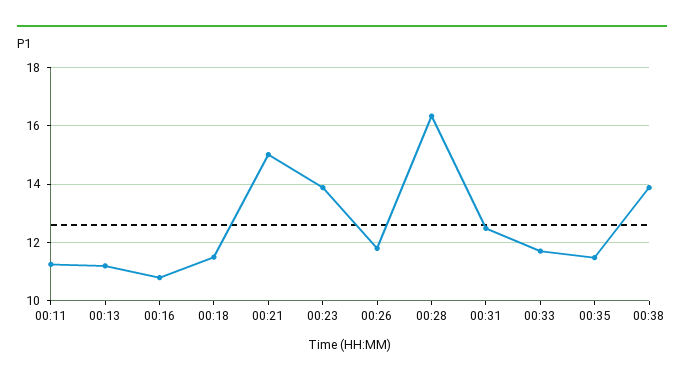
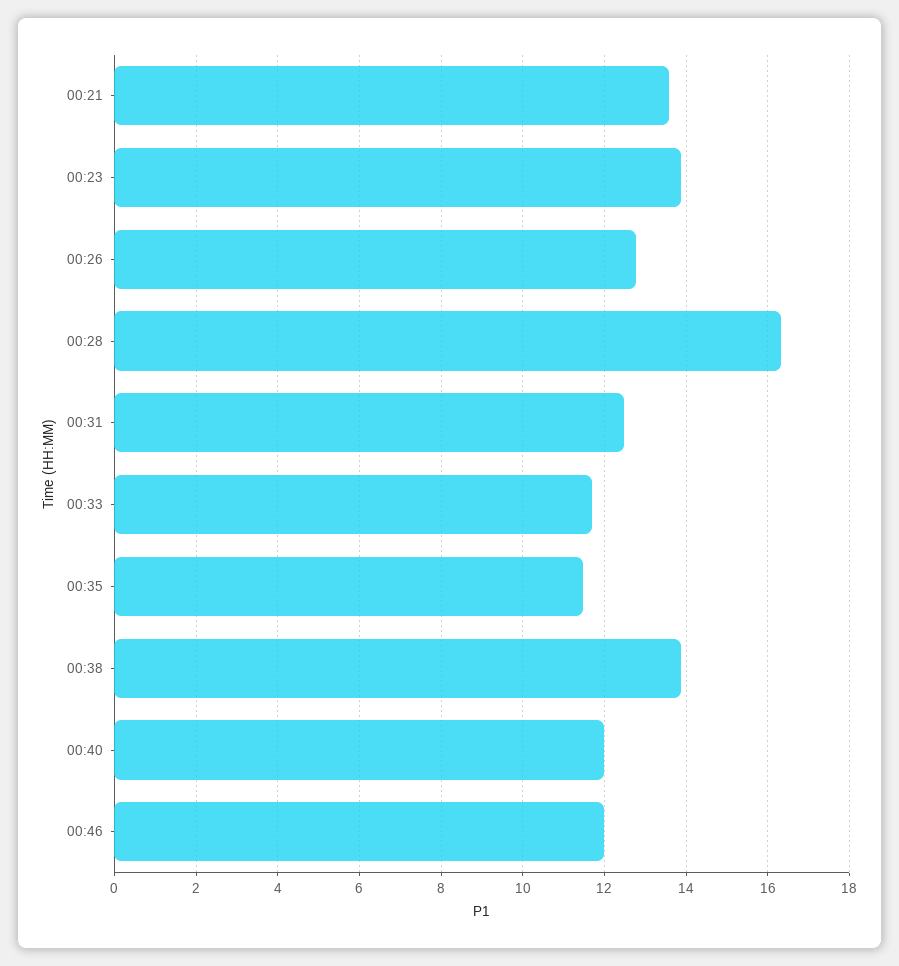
00:11: 11.25 -> none
00:13: 11.25 -> none
00:16: 10.75 -> none
00:18: 11.5 -> none
00:21: 15 -> 13.6
00:26: 11.75 -> 12.8
00:40: none -> 12
00:46: none -> 12

